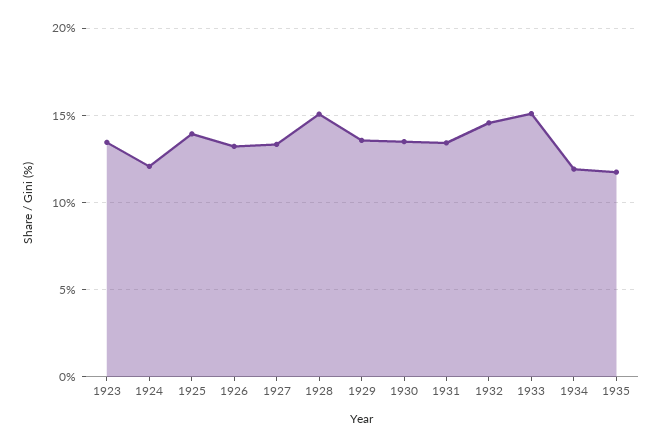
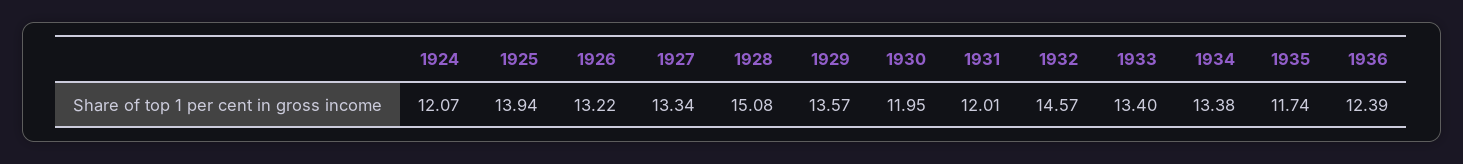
1923: 13.5 -> none
1930: 13.5 -> 11.95
1931: 13.5 -> 12.01
1933: 15 -> 13.4
1934: 12 -> 13.38
1936: none -> 12.39

